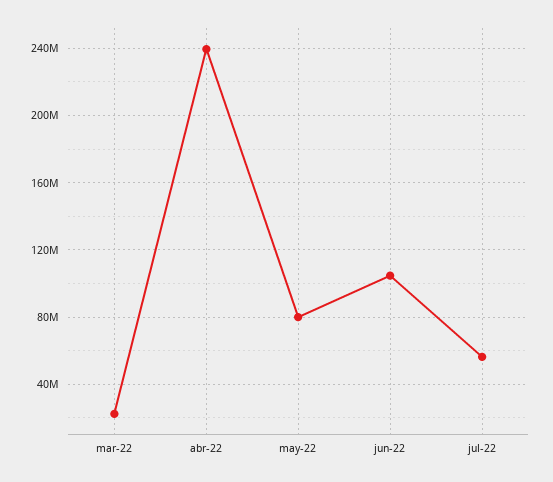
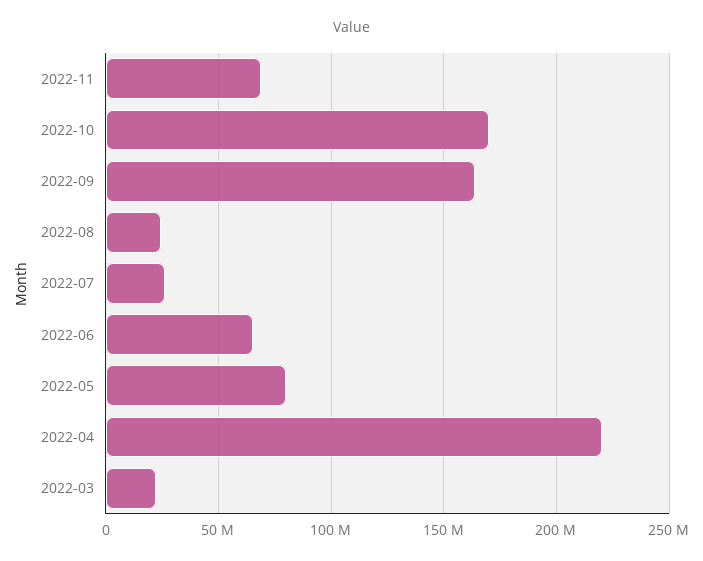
abr-22: 240000000 -> 220000000
jun-22: 105000000 -> 65000000
jul-22: 55000000 -> 25000000
2022-11: none -> 70000000
2022-10: none -> 170000000
2022-09: none -> 165000000
2022-08: none -> 25000000

